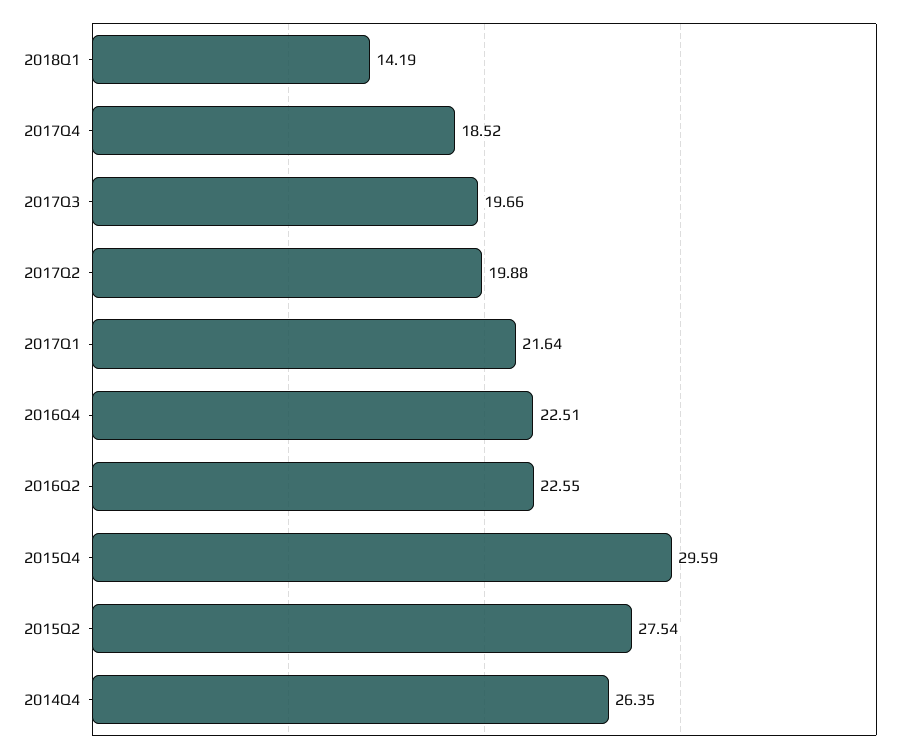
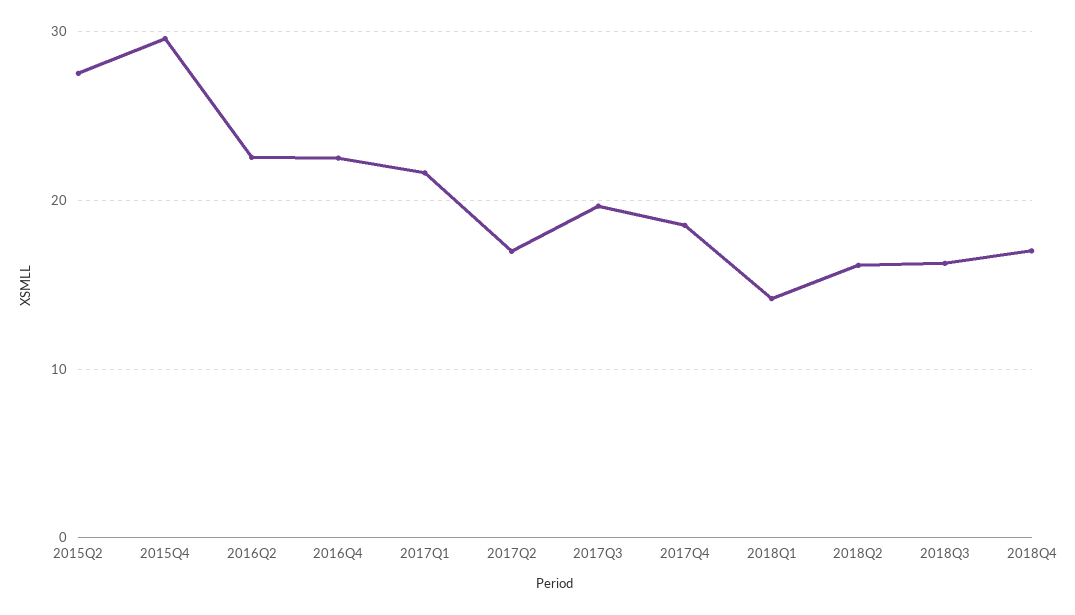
2017Q2: 19.88 -> 17
2014Q4: 26.35 -> none
2018Q2: none -> 16
2018Q3: none -> 16
2018Q4: none -> 17

